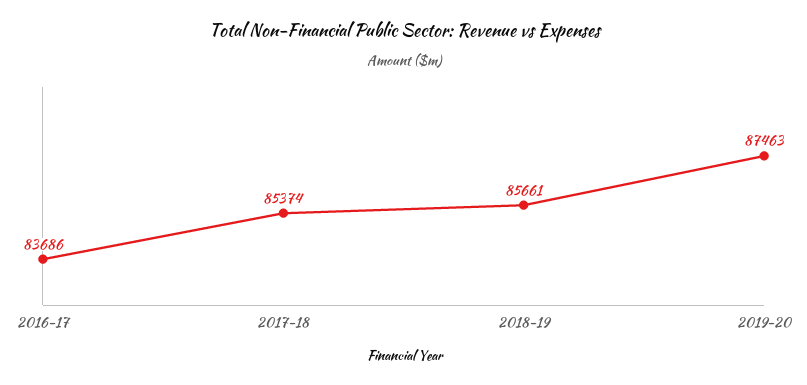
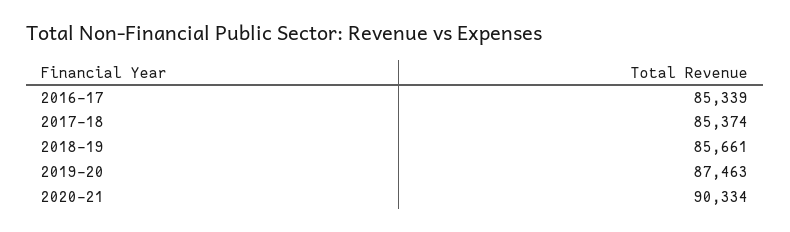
2016-17: 83686 -> 85339
2020-21: none -> 90334

